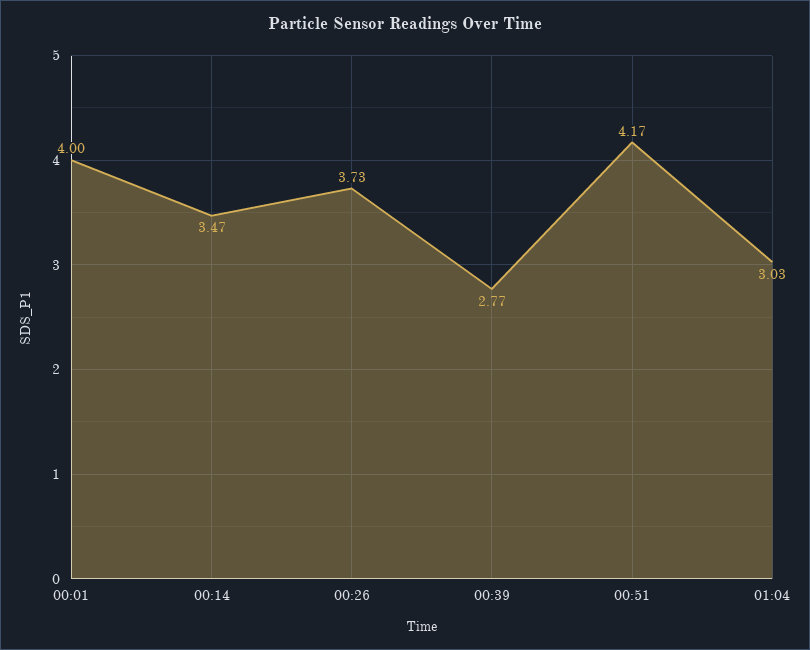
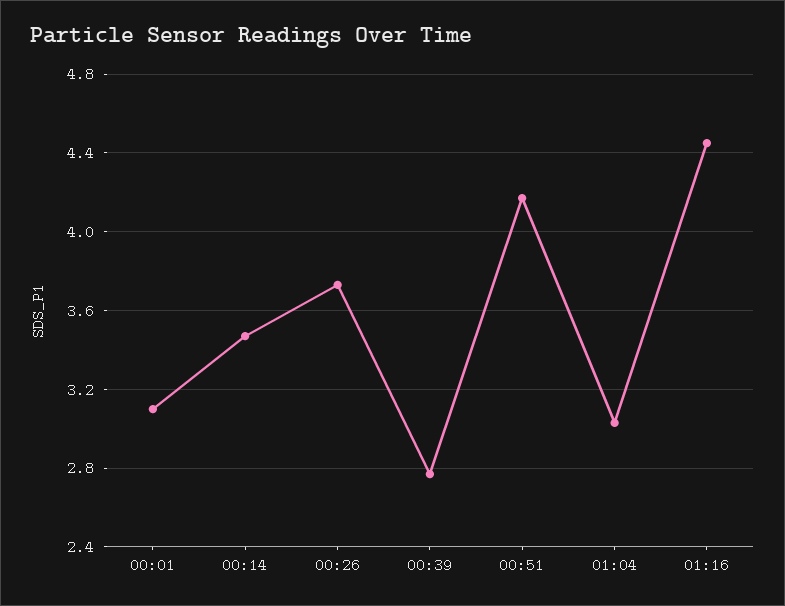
00:01: 4 -> 3.1
01:16: none -> 4.45

